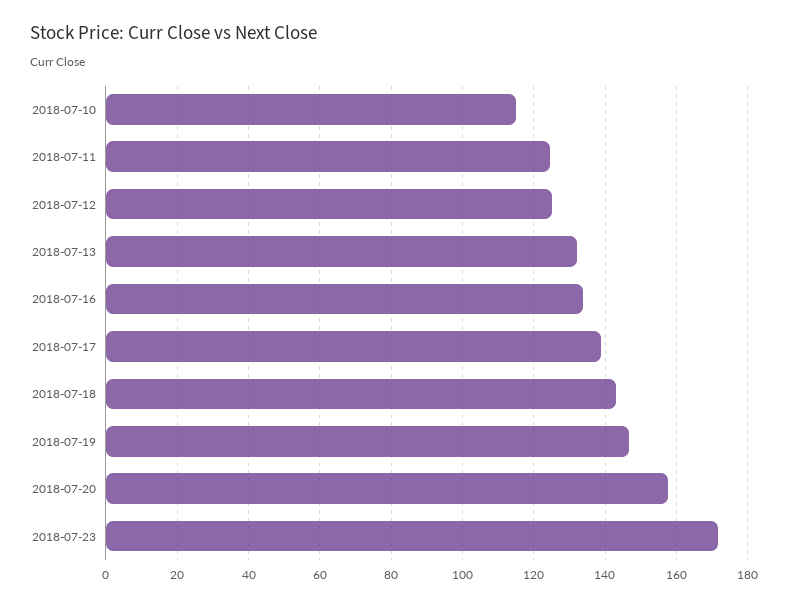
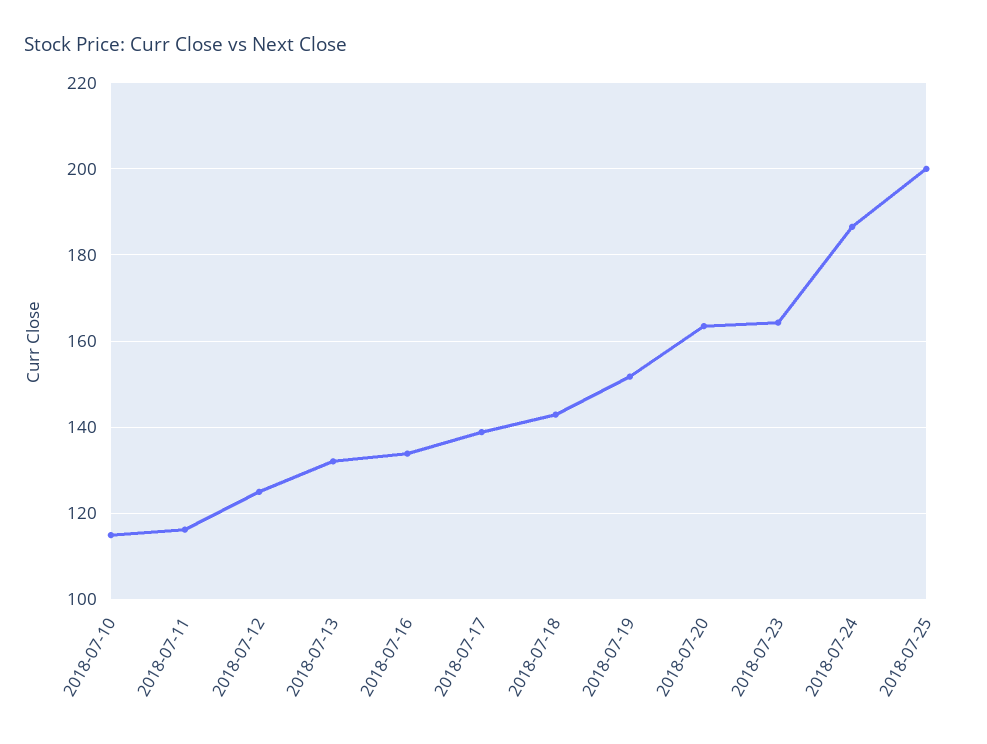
2018-07-11: 124 -> 116
2018-07-19: 146 -> 152
2018-07-20: 158 -> 164
2018-07-23: 172 -> 164
2018-07-24: none -> 186
2018-07-25: none -> 200

